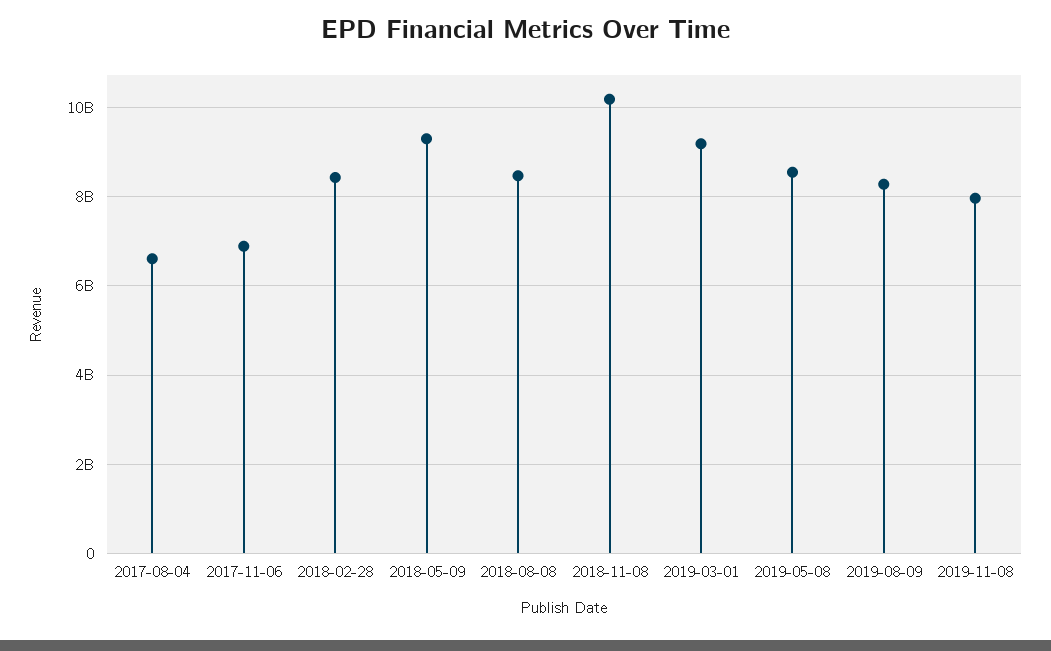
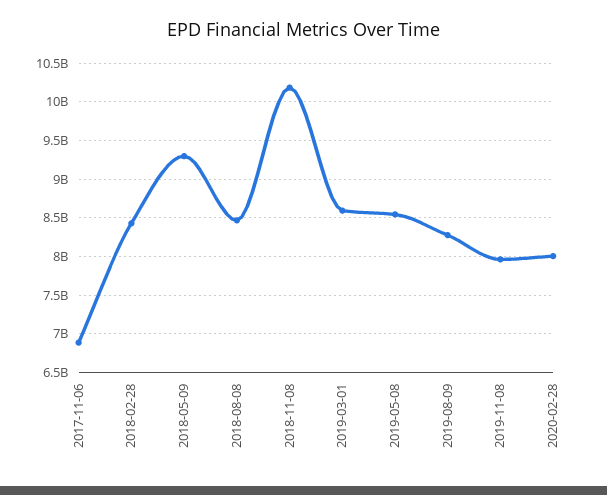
2017-08-04: 6600000000 -> none
2019-03-01: 9200000000 -> 8600000000
2020-02-28: none -> 8000000000

